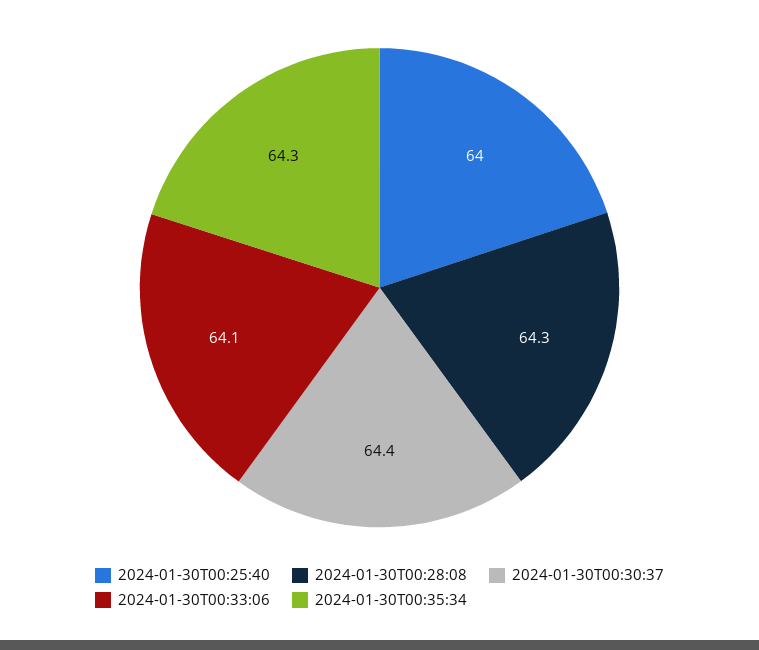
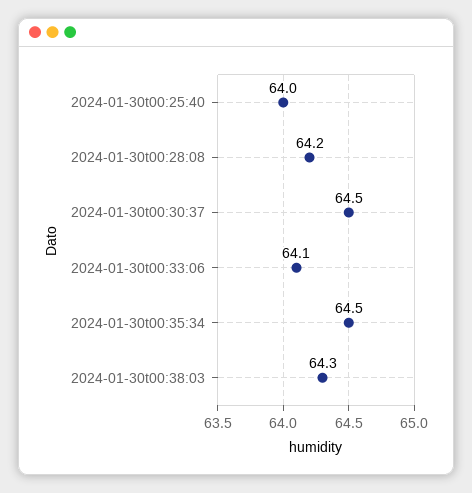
2024-01-30T00:28:08: 64.3 -> 64.2
2024-01-30T00:30:37: 64.4 -> 64.5
2024-01-30T00:35:34: 64.3 -> 64.5
2024-01-30t00:38:03: none -> 64.3

